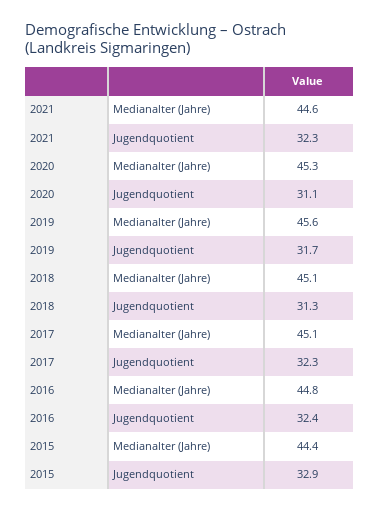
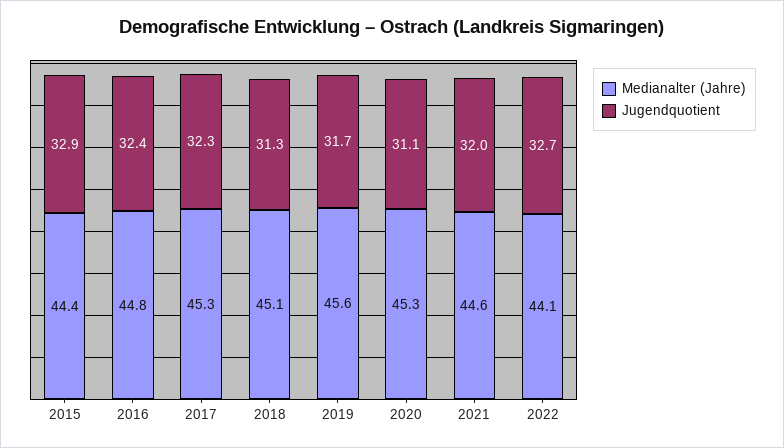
Jugendquotient, 2021: 32.3 -> 32
Medianalter (Jahre), 2017: 45.1 -> 45.3
Medianalter (Jahre), 2022: none -> 44.1
Jugendquotient, 2022: none -> 32.7

